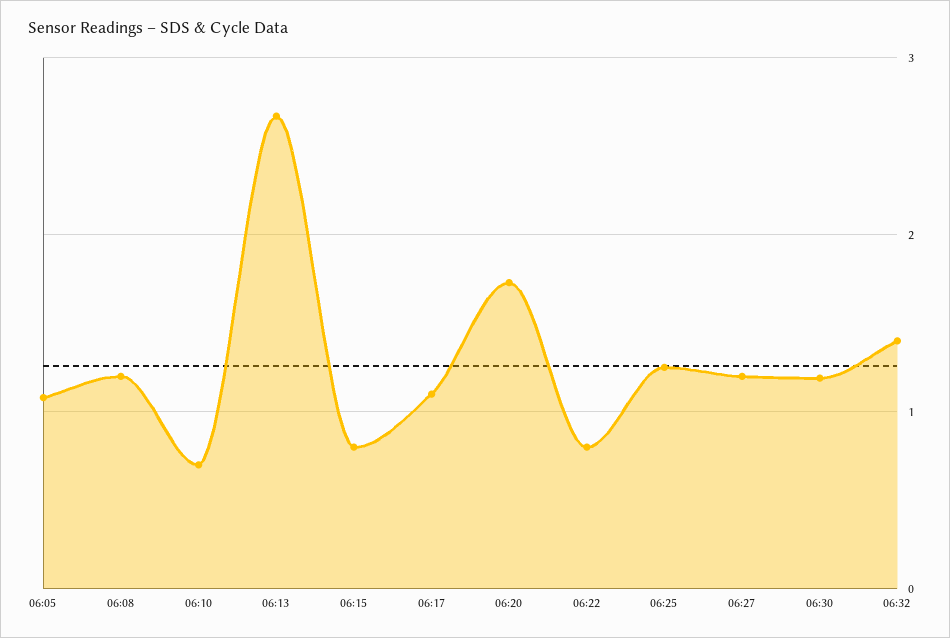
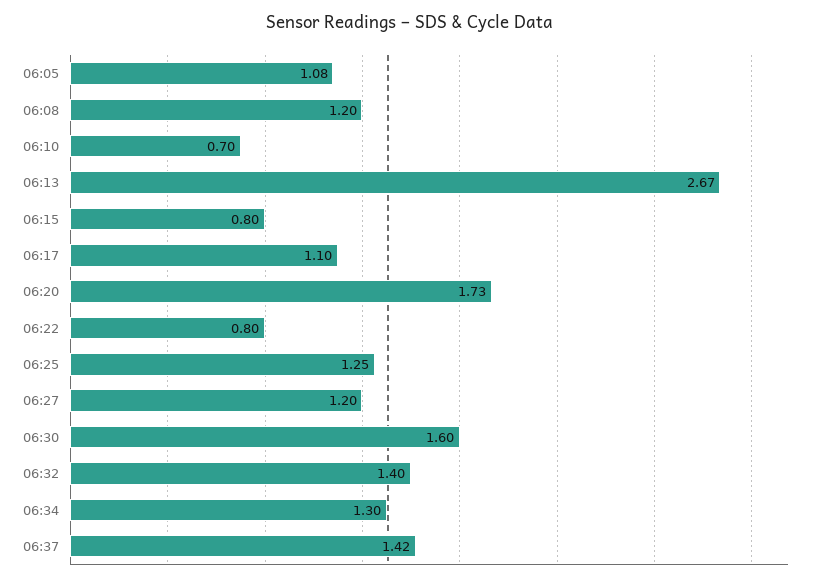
06:30: 1.2 -> 1.6
06:34: none -> 1.3
06:37: none -> 1.42

